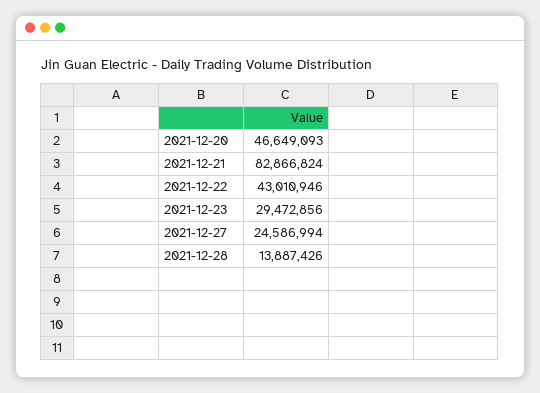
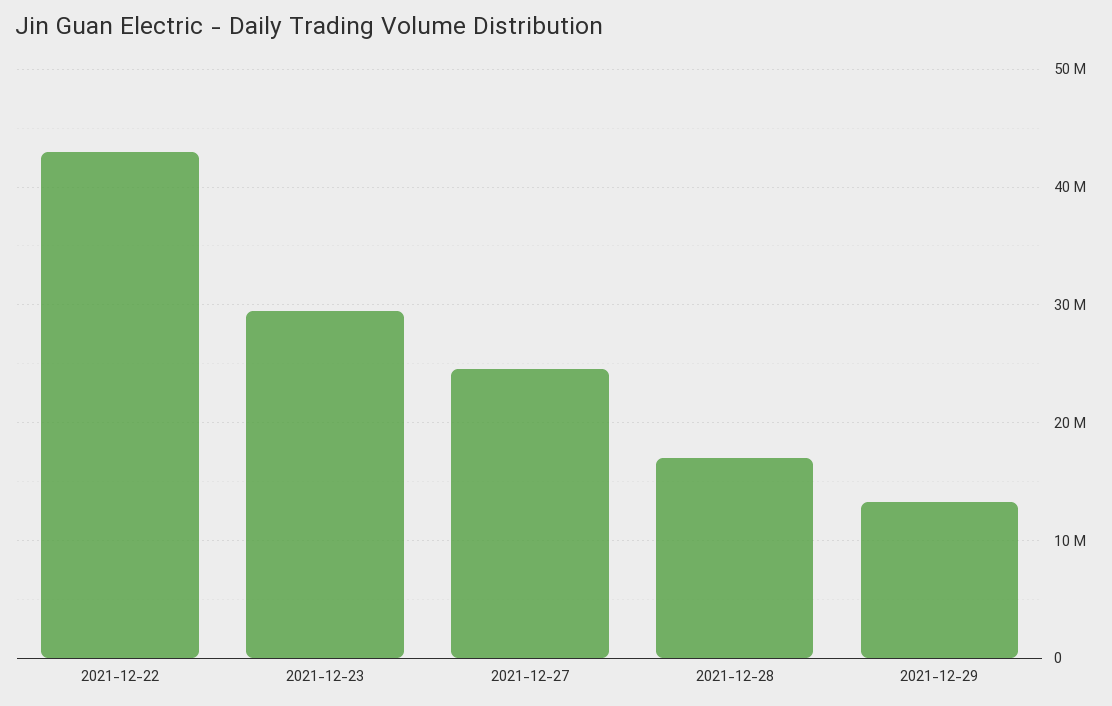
2021-12-20: 46649093 -> none
2021-12-21: 82866824 -> none
2021-12-28: 13887426 -> 17000000
2021-12-29: none -> 13000000

